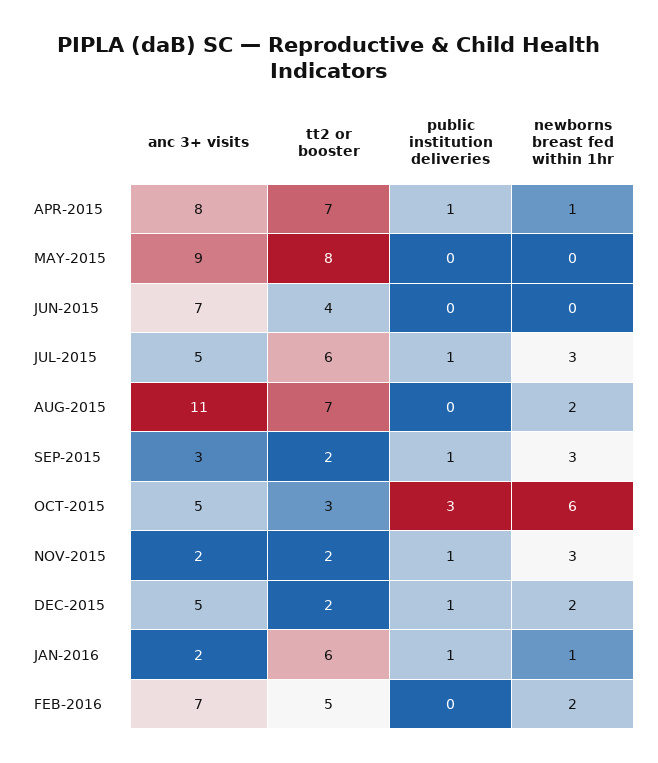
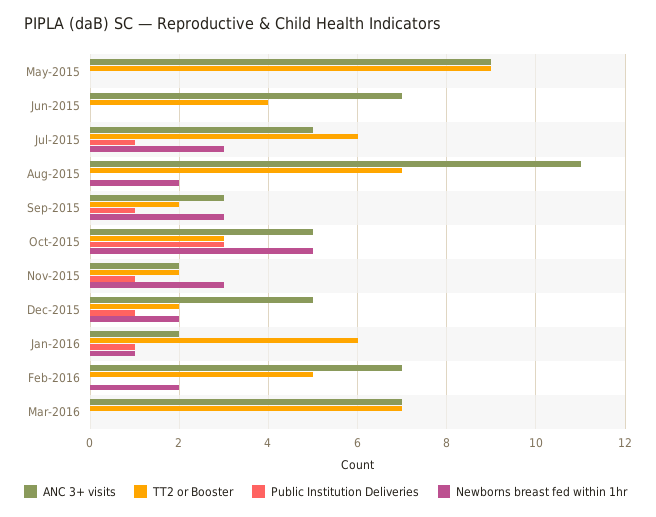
anc 3+ visits, APR-2015: 8 -> none
tt2 or booster, APR-2015: 7 -> none
public institution deliveries, APR-2015: 1 -> none
newborns breast fed within 1hr, APR-2015: 1 -> none
tt2 or booster, MAY-2015: 8 -> 9
newborns breast fed within 1hr, OCT-2015: 6 -> 5
anc 3+ visits, Mar-2016: none -> 7
tt2 or booster, Mar-2016: none -> 7
public institution deliveries, Mar-2016: none -> 0
newborns breast fed within 1hr, Mar-2016: none -> 0

